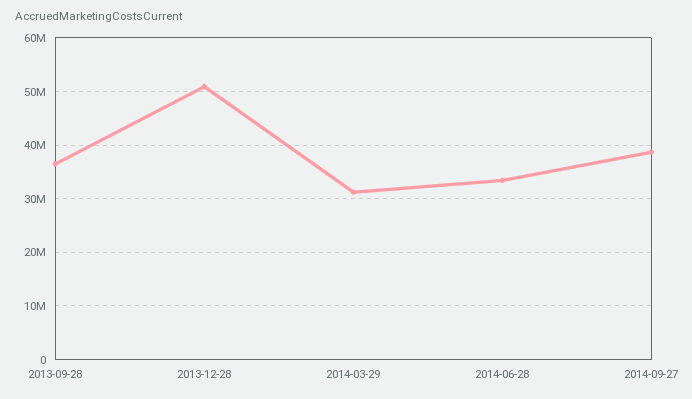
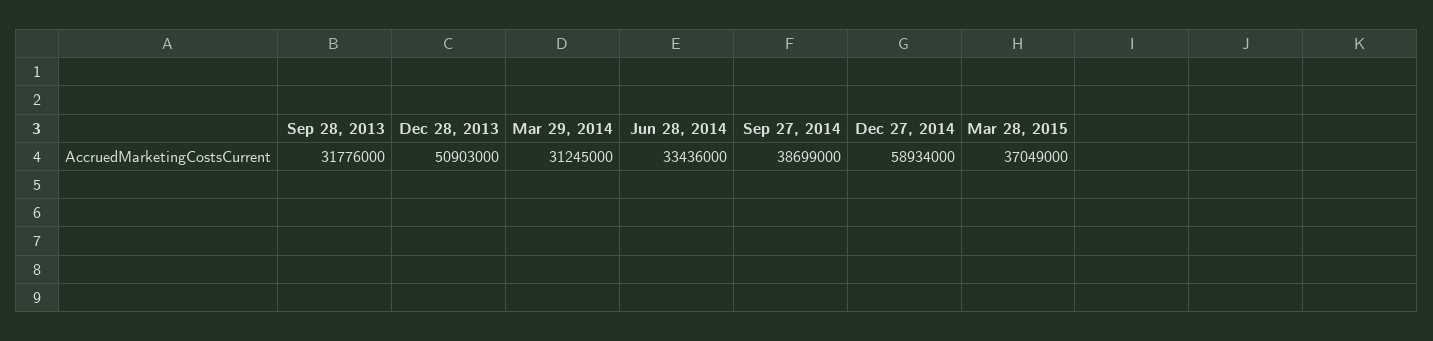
2013-09-28: 36000000 -> 31776000
Dec 27, 2014: none -> 58934000
Mar 28, 2015: none -> 37049000

